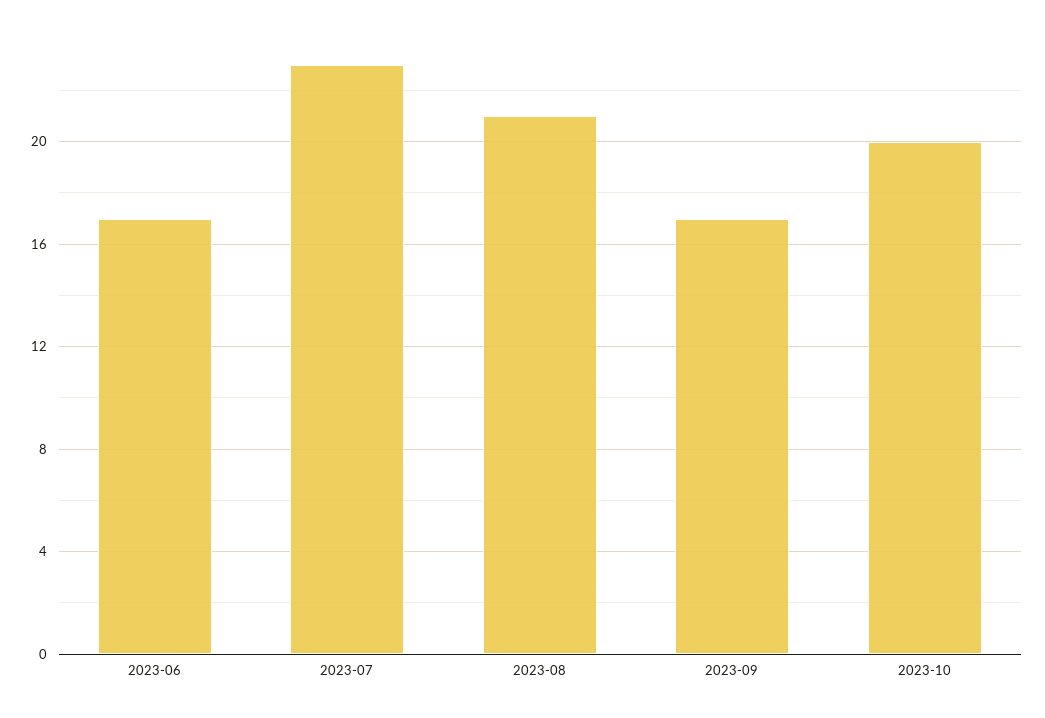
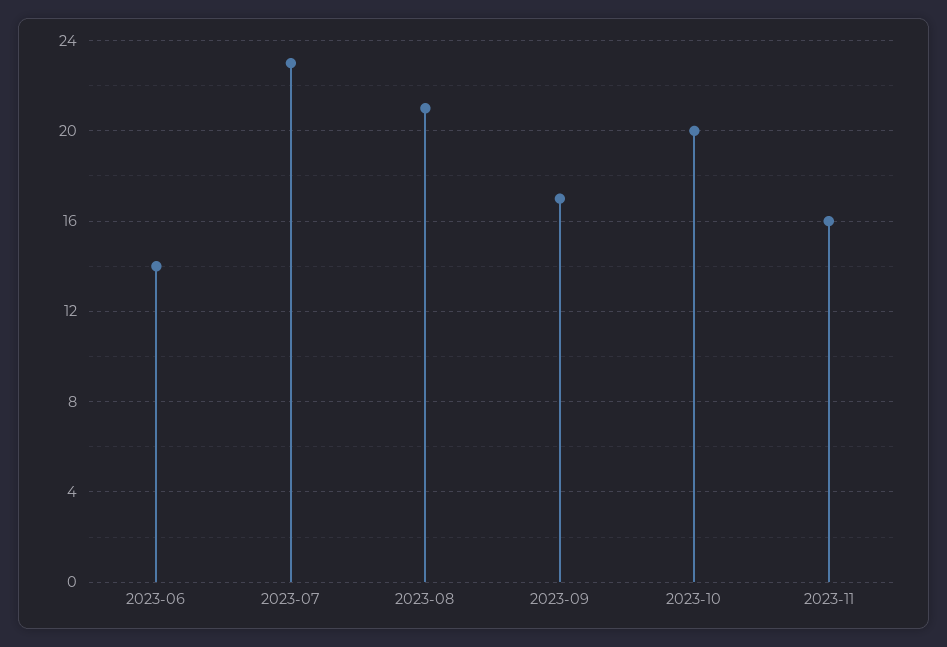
2023-06: 17 -> 14
2023-11: none -> 16

